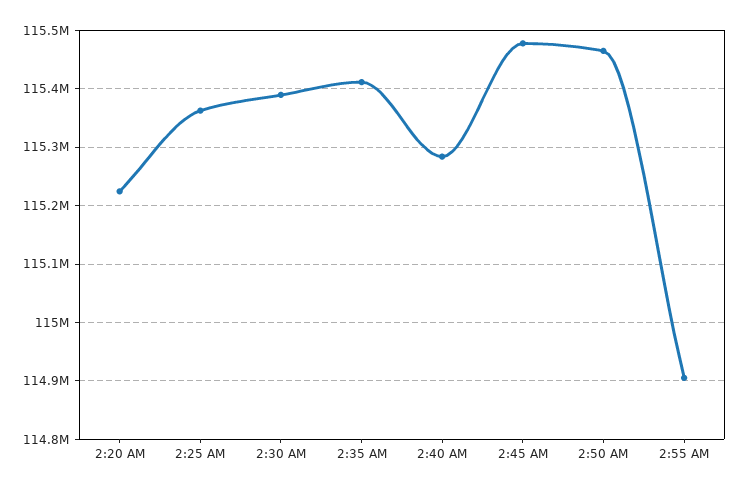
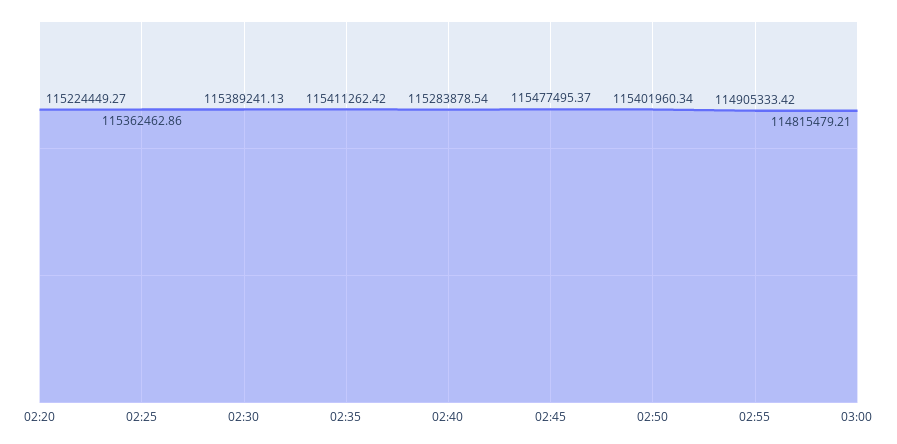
2:50 AM: 115460000 -> 115401960.34
03:00: none -> 114815479.21

